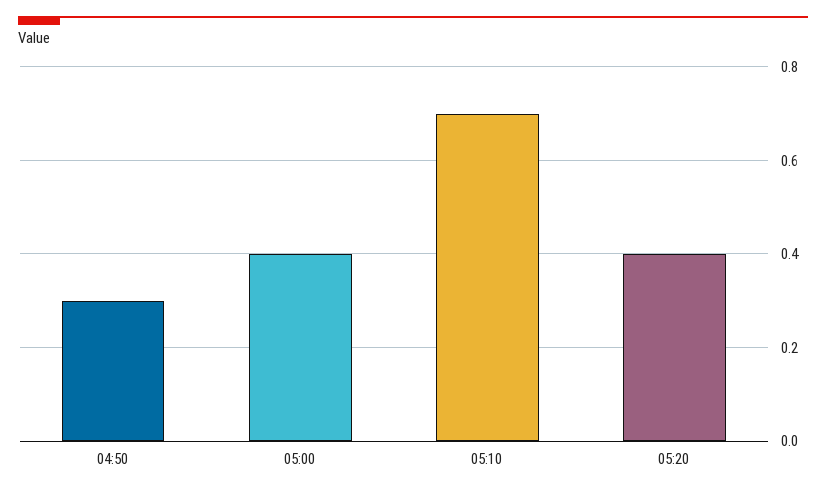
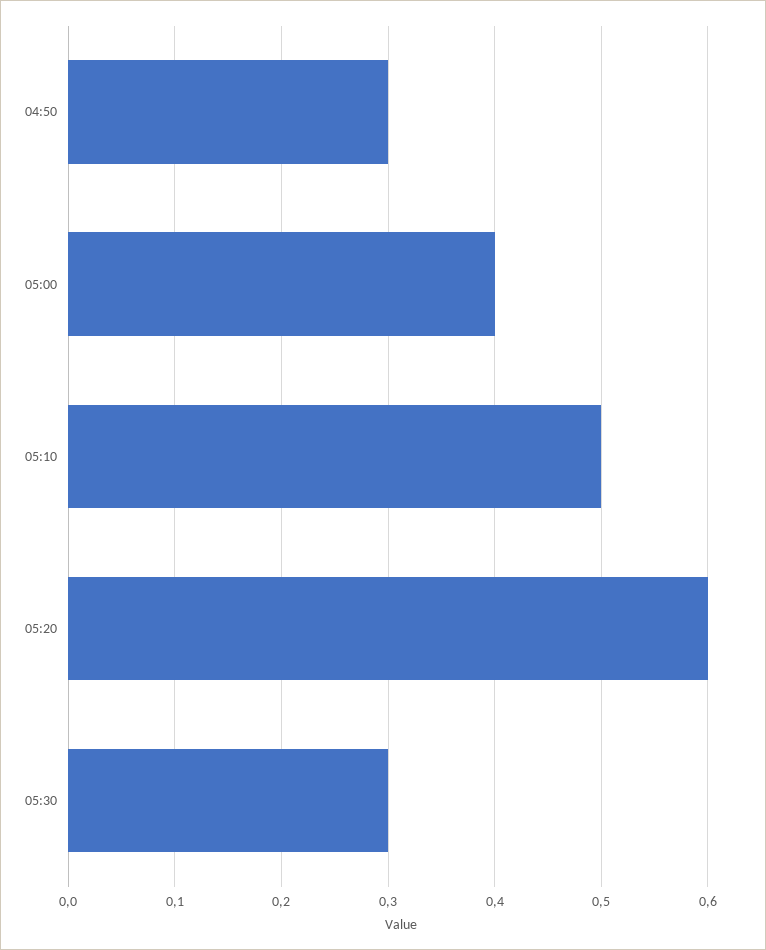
05:10: 0.7 -> 0.5
05:20: 0.4 -> 0.6
05:30: none -> 0.3

